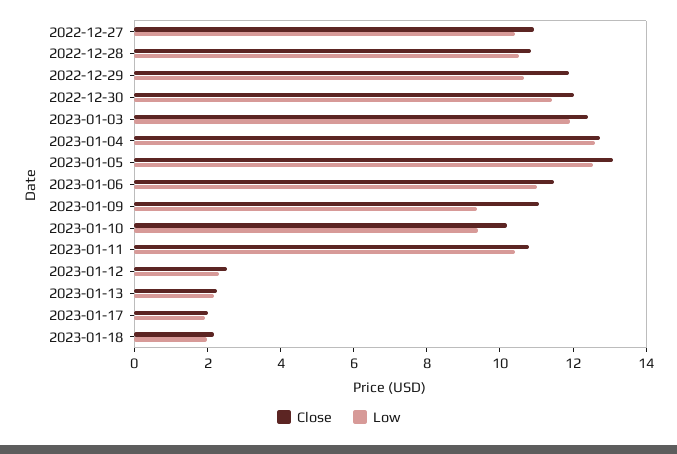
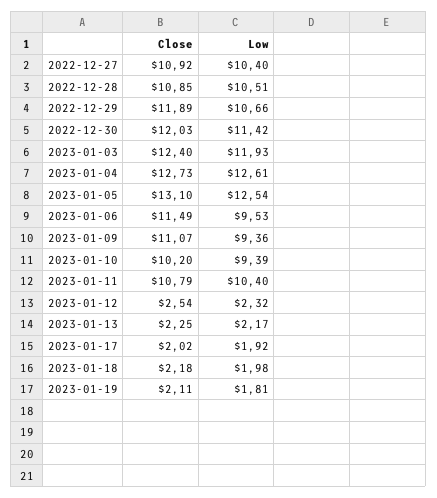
Low, 2023-01-06: 11 -> 9.53
Close, 2023-01-19: none -> 2.11
Low, 2023-01-19: none -> 1.81

